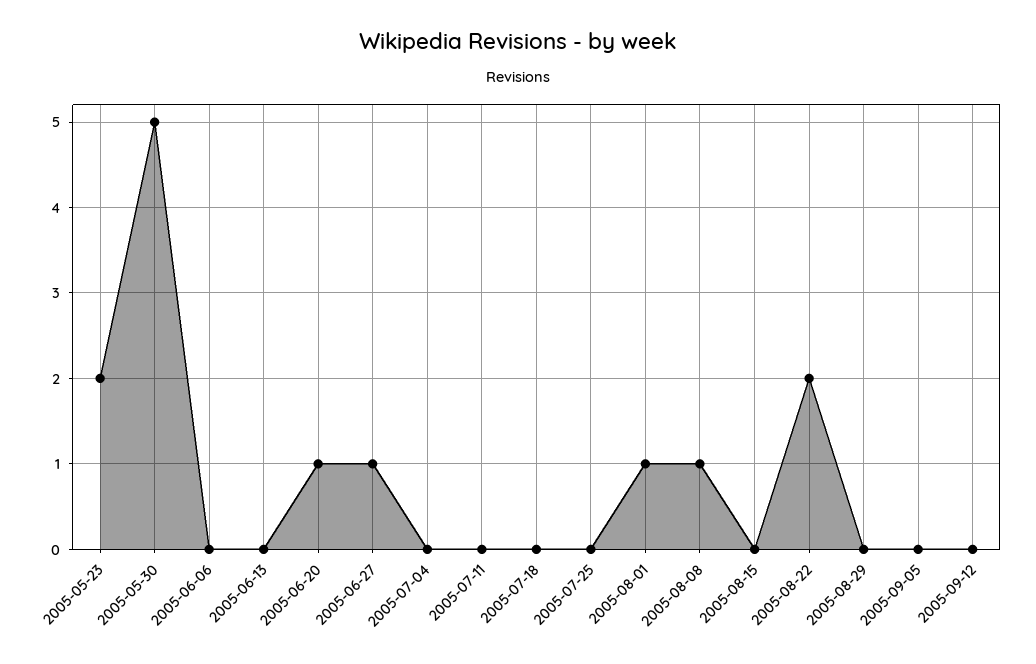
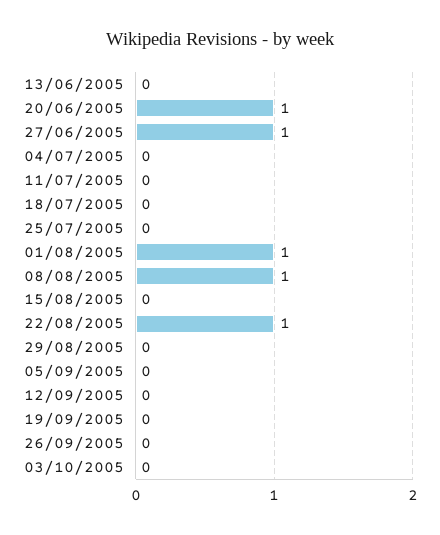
2005-05-23: 2 -> none
2005-05-30: 5 -> none
2005-06-06: 0 -> none
2005-08-22: 2 -> 1
19/09/2005: none -> 0
26/09/2005: none -> 0
03/10/2005: none -> 0

